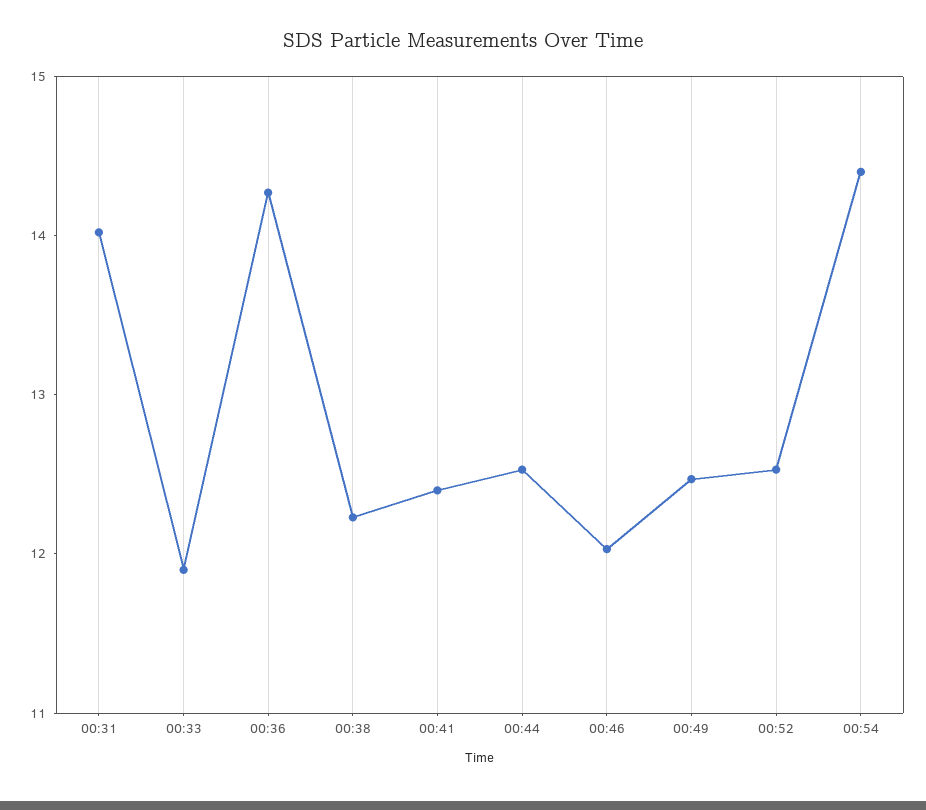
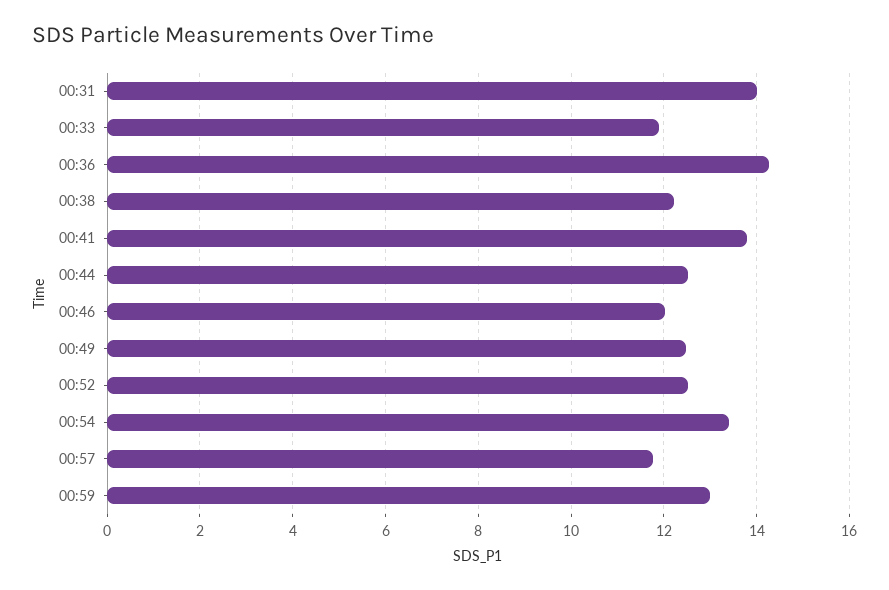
00:41: 12.4 -> 13.8
00:54: 14.4 -> 13.4
00:57: none -> 11.8
00:59: none -> 13

